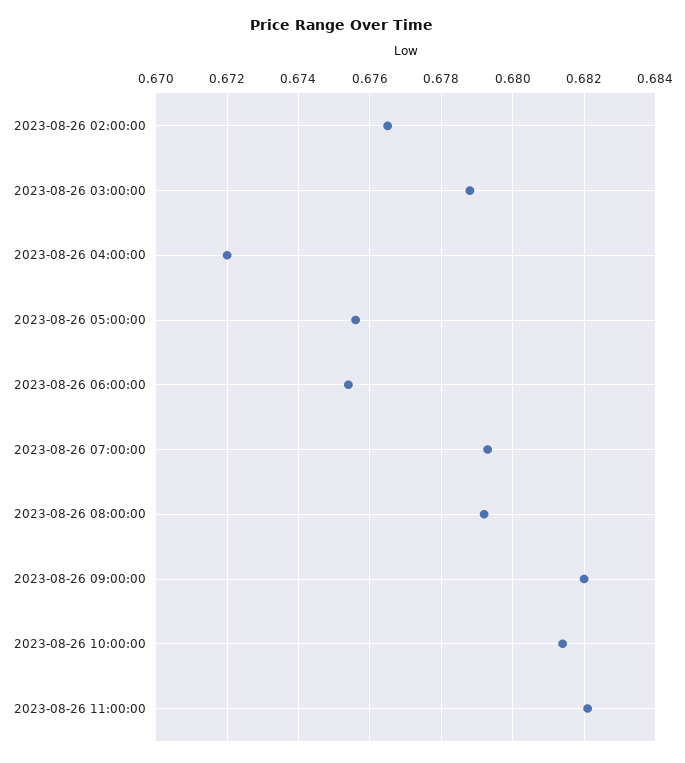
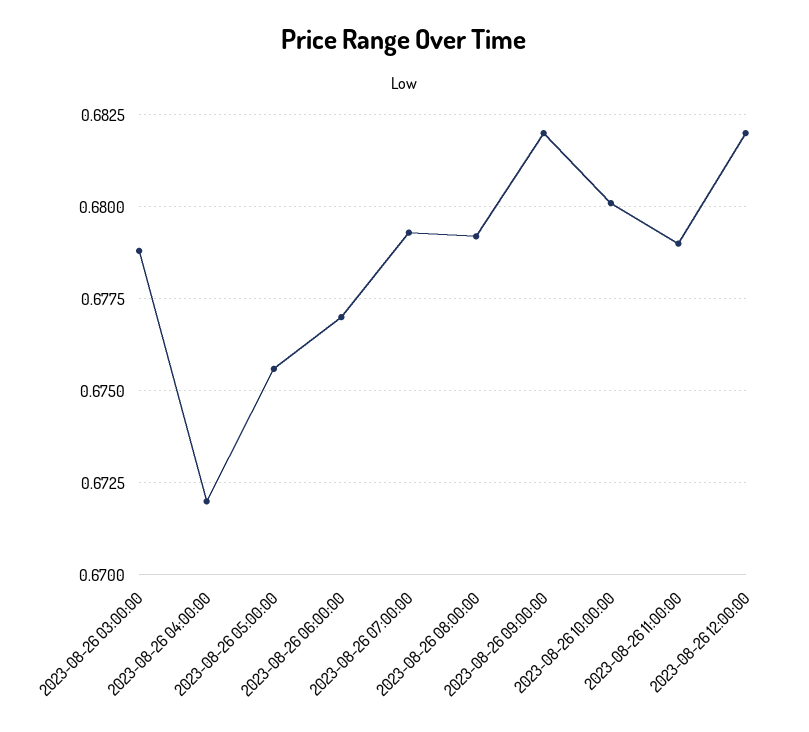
2023-08-26 02:00:00: 0.6765 -> none
2023-08-26 06:00:00: 0.6755 -> 0.677
2023-08-26 10:00:00: 0.6815 -> 0.68
2023-08-26 11:00:00: 0.682 -> 0.679
2023-08-26 12:00:00: none -> 0.682

